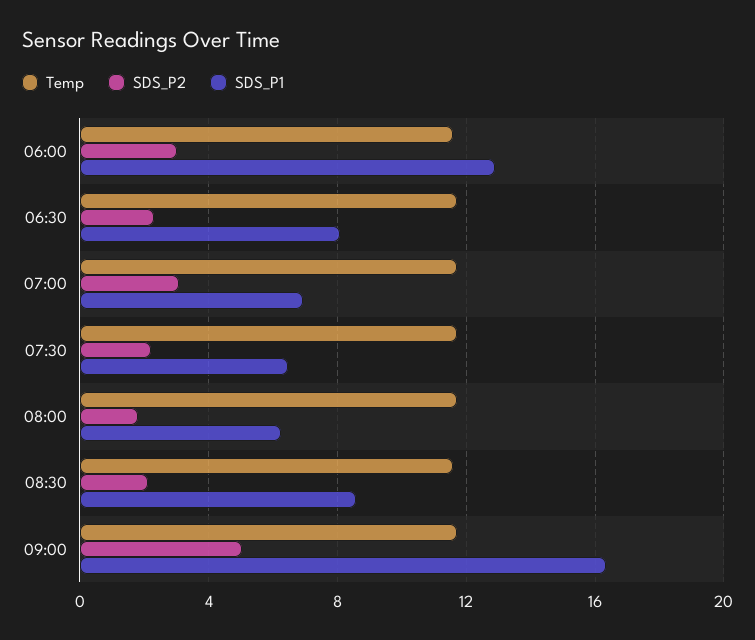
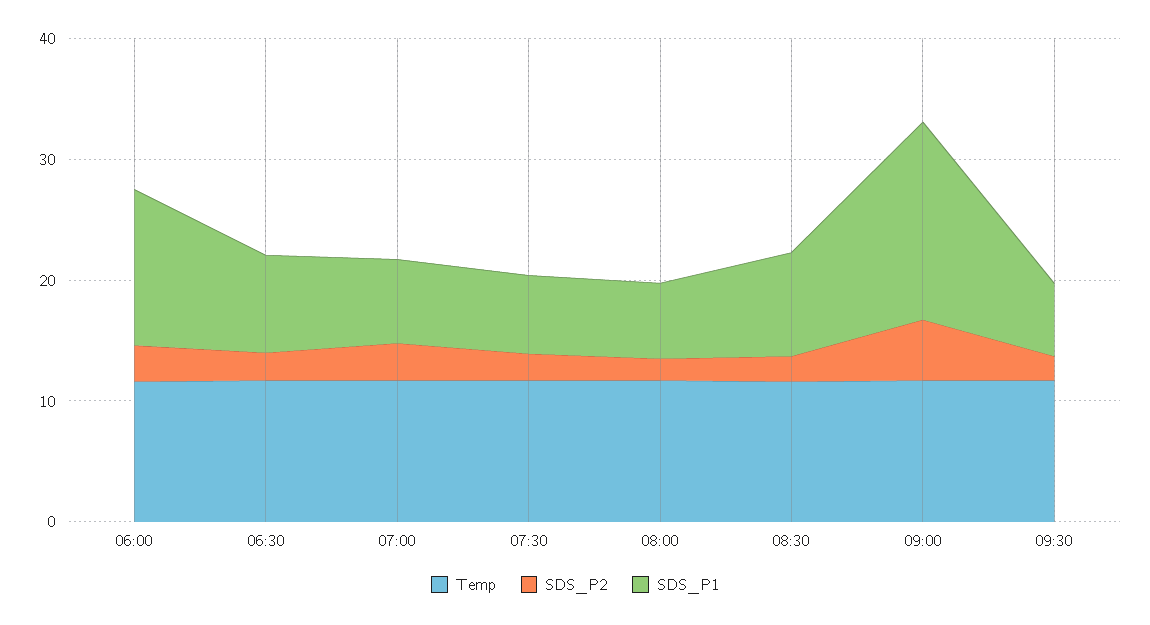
Temp, 09:30: none -> 12
SDS_P2, 09:30: none -> 2
SDS_P1, 09:30: none -> 6

